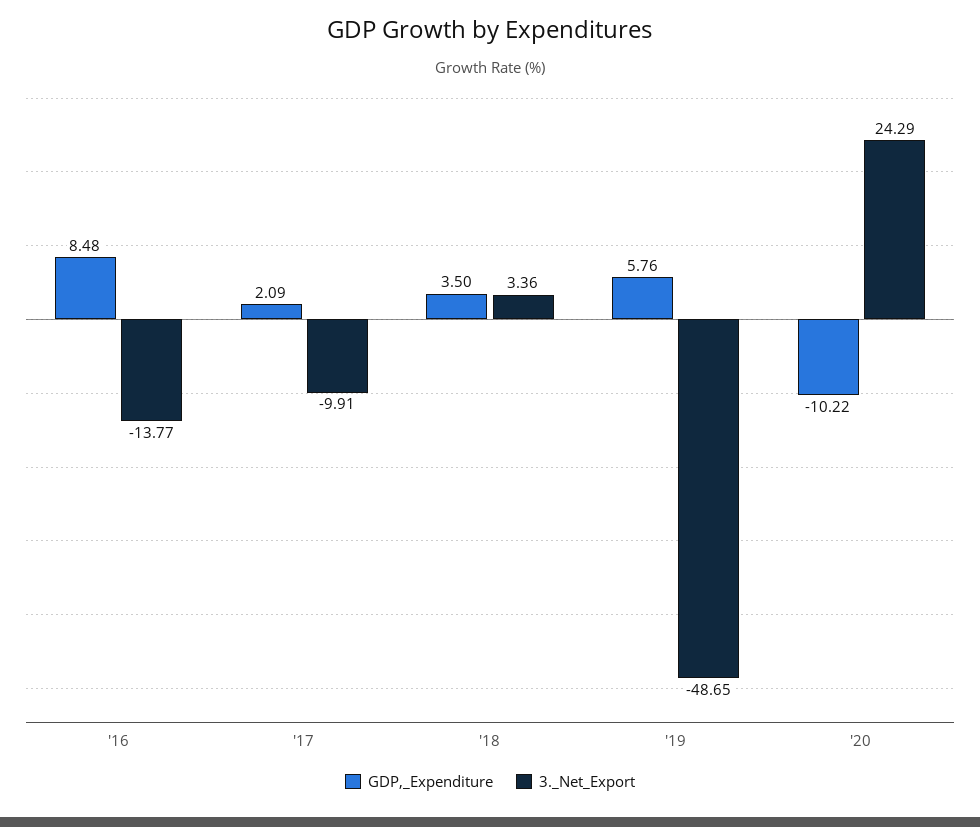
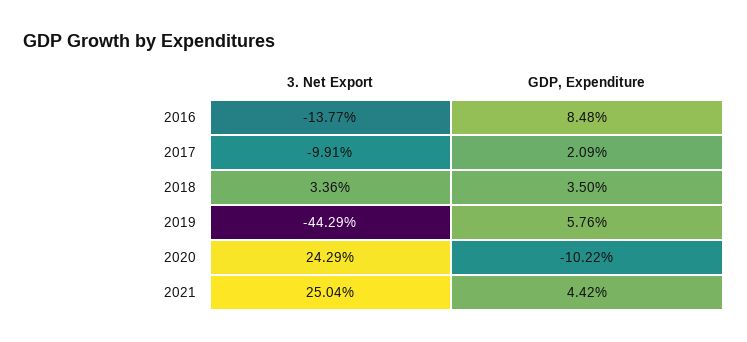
3._Net_Export, '19: -48.65 -> -44.29
3._Net_Export, 2021: none -> 25.04
GDP,_Expenditure, 2021: none -> 4.42

